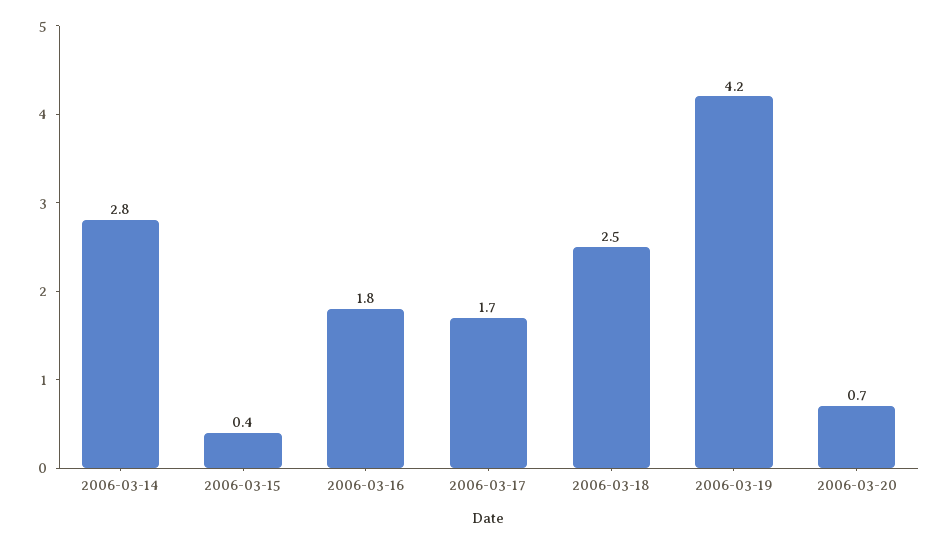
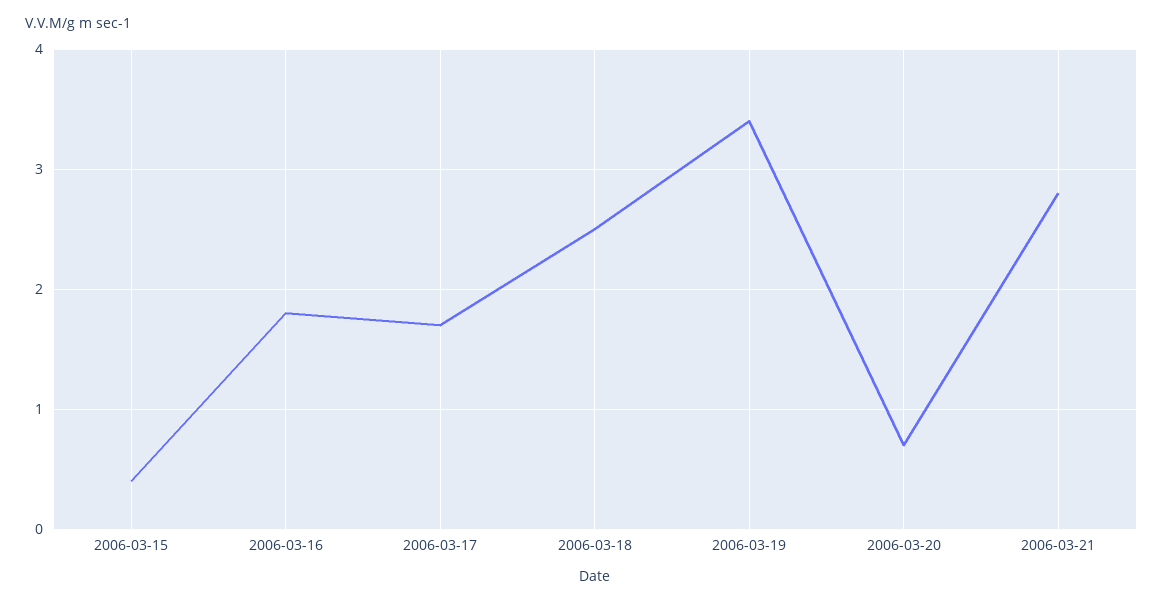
2006-03-14: 2.8 -> none
2006-03-19: 4.2 -> 3.4
2006-03-21: none -> 2.8

